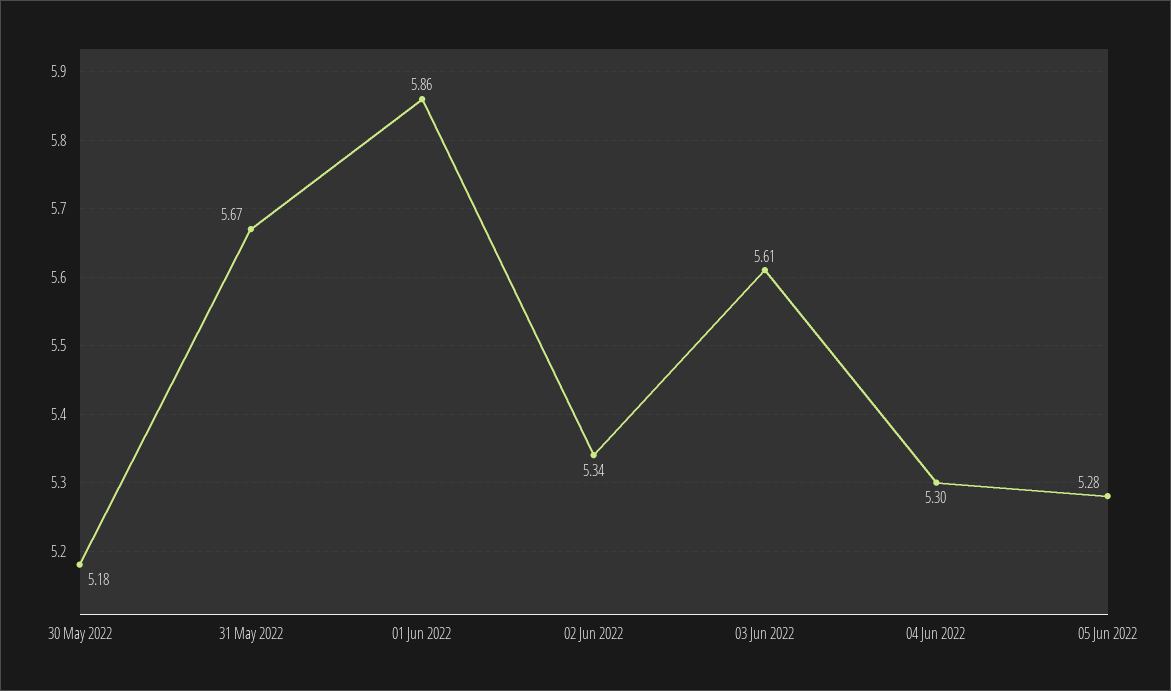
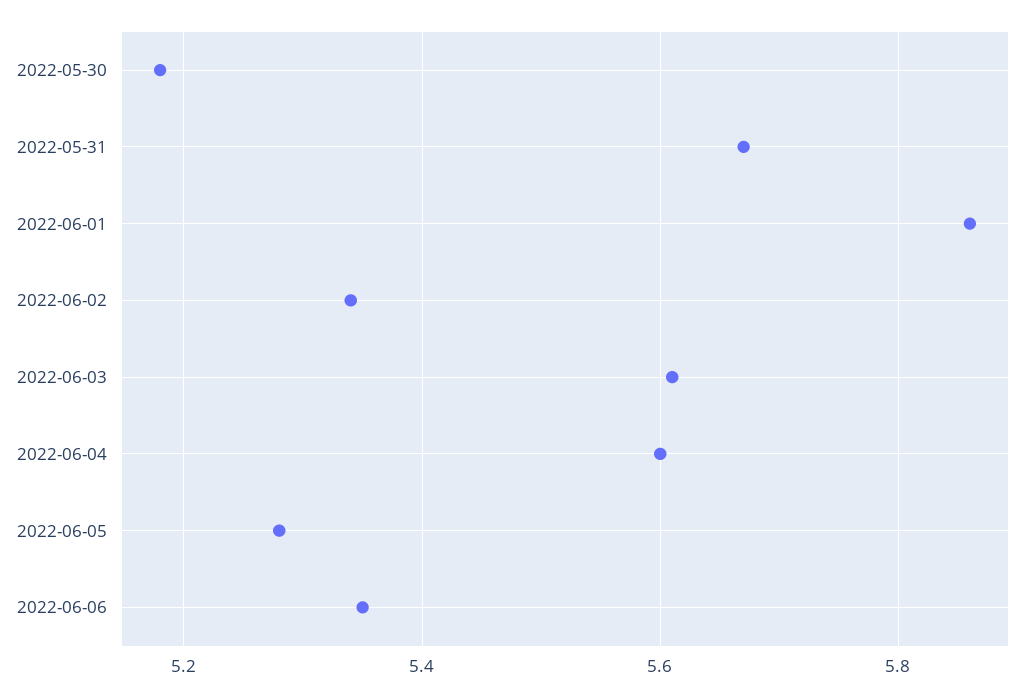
04 Jun 2022: 5.3 -> 5.6
2022-06-06: none -> 5.35

